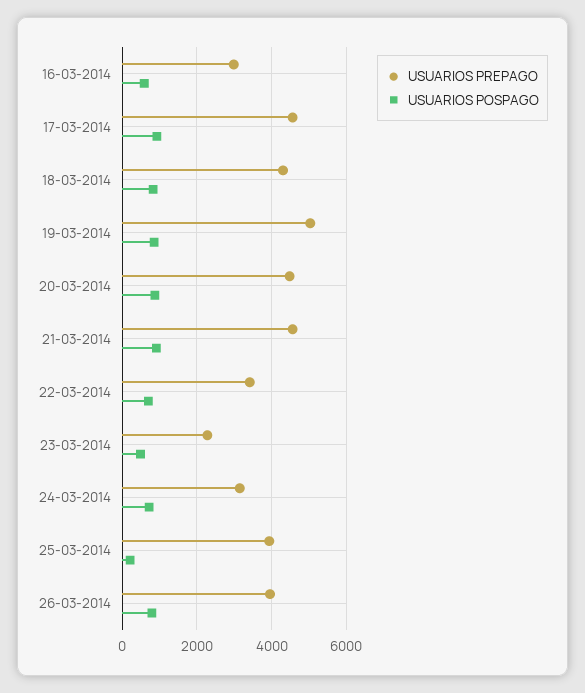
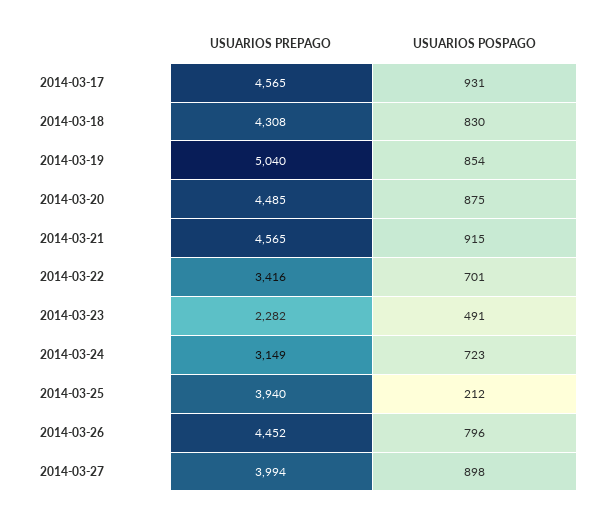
USUARIOS PREPAGO, 16-03-2014: 3000 -> none
USUARIOS POSPAGO, 16-03-2014: 600 -> none
USUARIOS PREPAGO, 26-03-2014: 4000 -> 4452
USUARIOS PREPAGO, 2014-03-27: none -> 3994
USUARIOS POSPAGO, 2014-03-27: none -> 898

